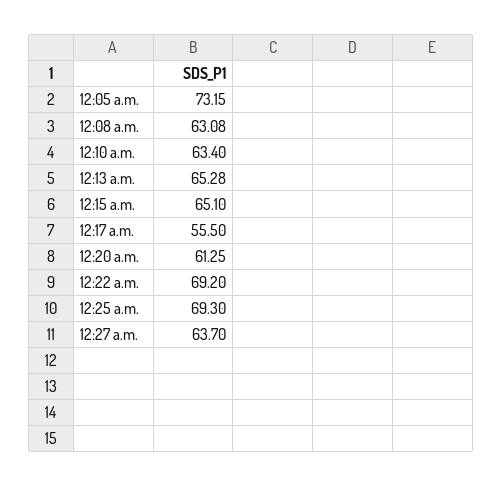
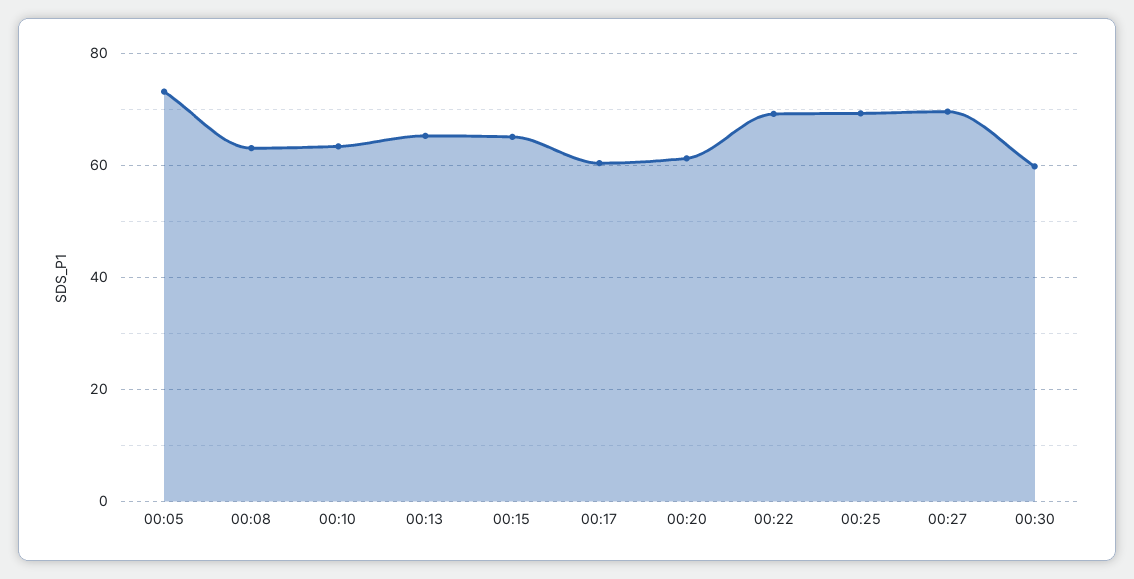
12:17 a.m.: 55.5 -> 60
12:27 a.m.: 63.7 -> 70
00:30: none -> 60

